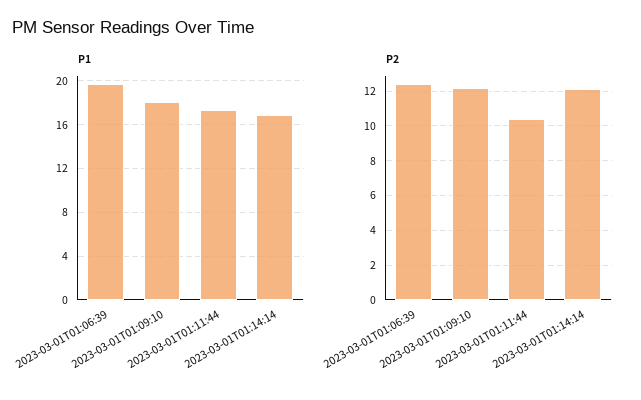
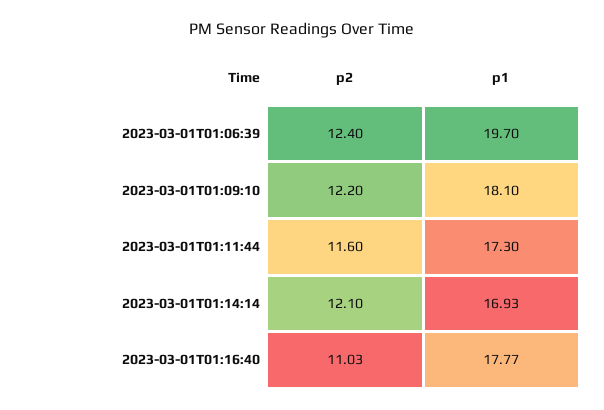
P2, 2023-03-01T01:11:44: 10.5 -> 11.6
P2, 2023-03-01T01:16:40: none -> 11.03
P1, 2023-03-01T01:16:40: none -> 17.77

